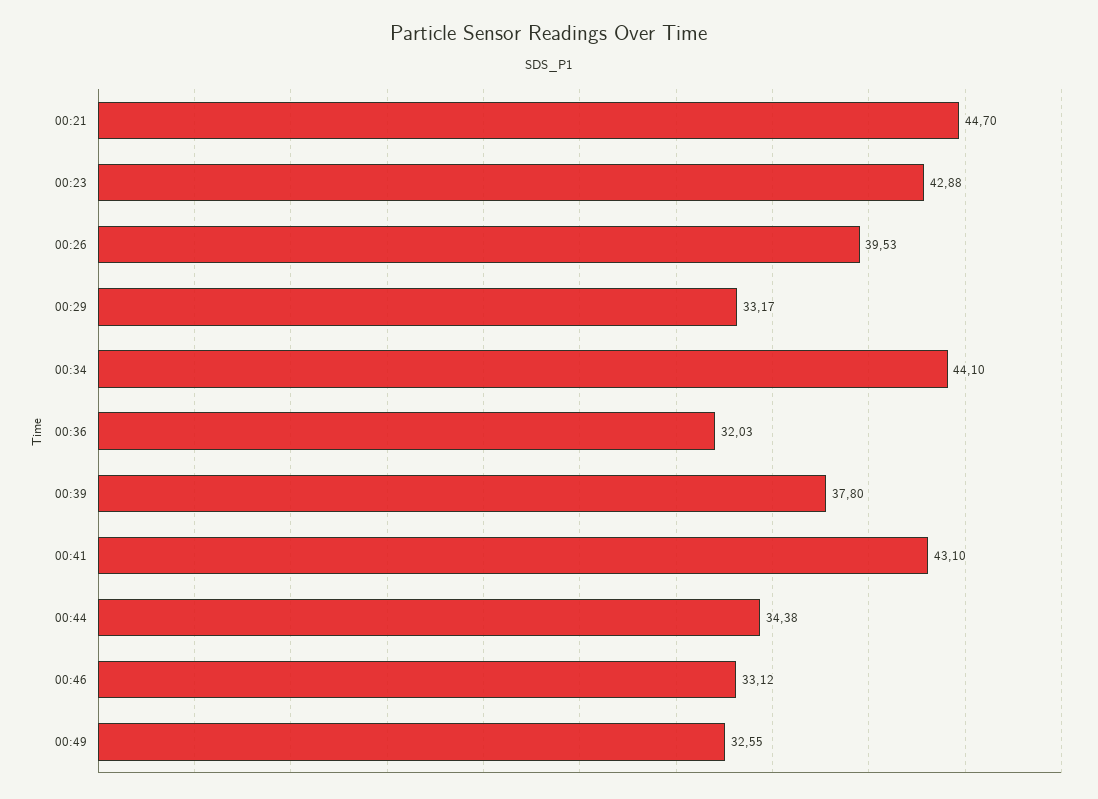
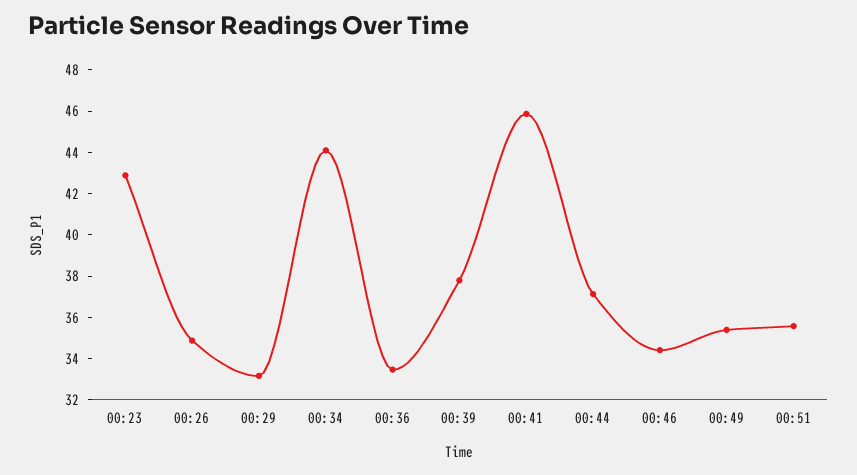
00:21: 44.7 -> none
00:26: 39.53 -> 35
00:36: 32.03 -> 33.5
00:41: 43.1 -> 46
00:44: 34.38 -> 37
00:46: 33.12 -> 34.5
00:49: 32.55 -> 35.5
00:51: none -> 35.5

